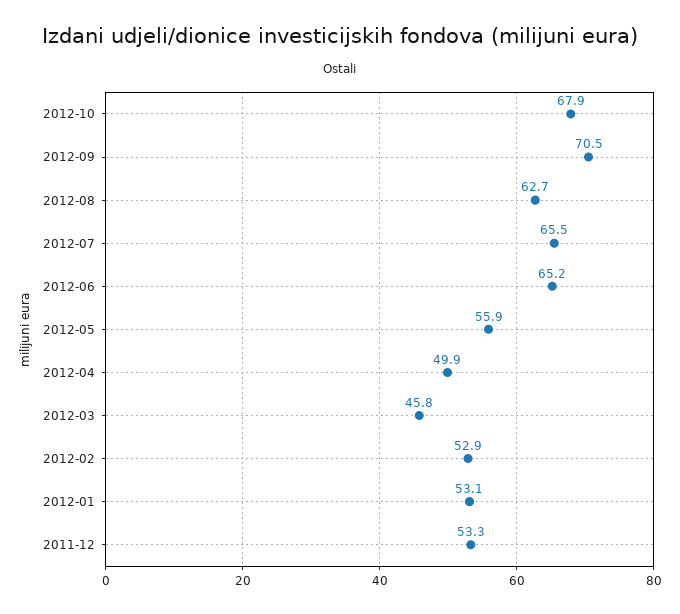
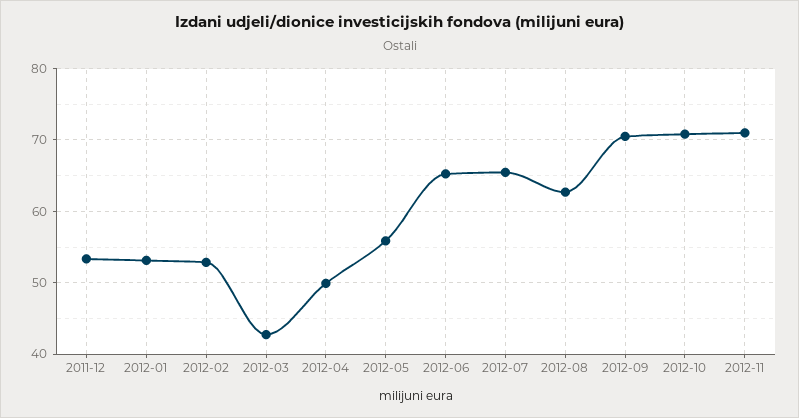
2012-10: 67.9 -> 71
2012-03: 45.8 -> 43
2012-11: none -> 71

